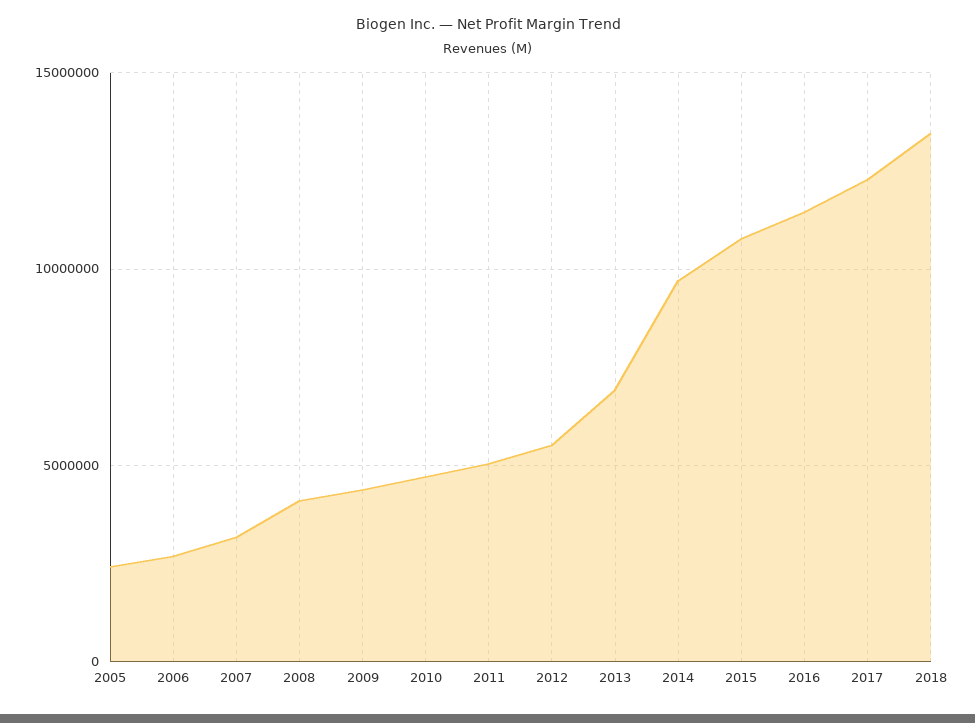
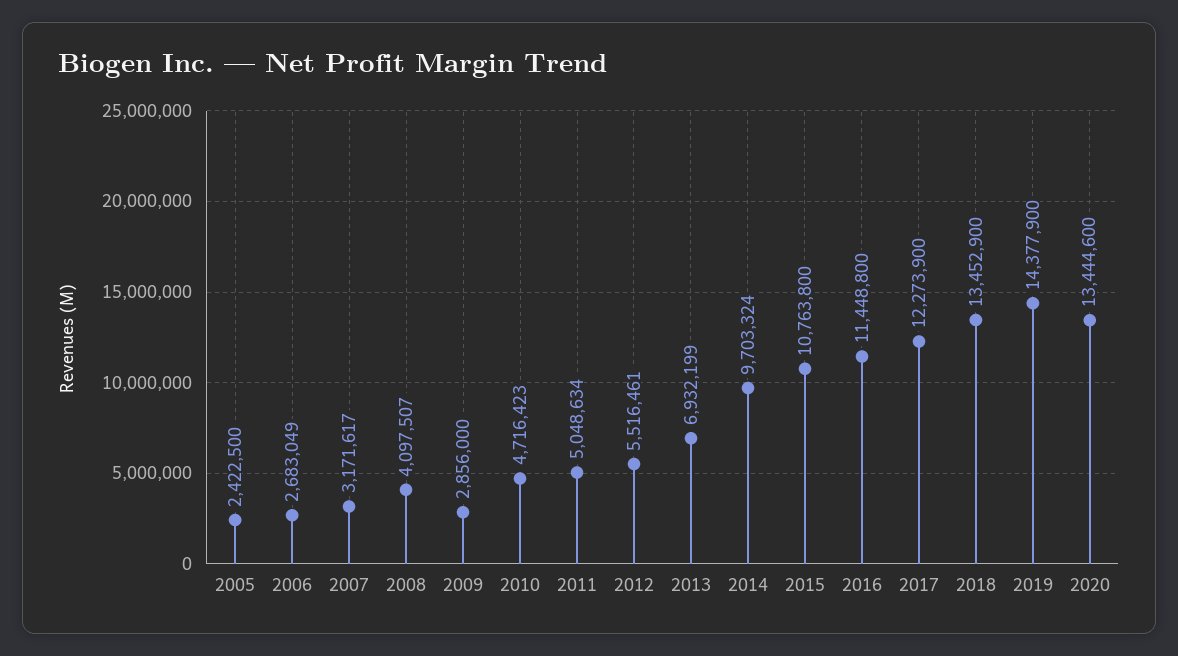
2009: 4500000 -> 2856000
2019: none -> 14377900
2020: none -> 13444600

